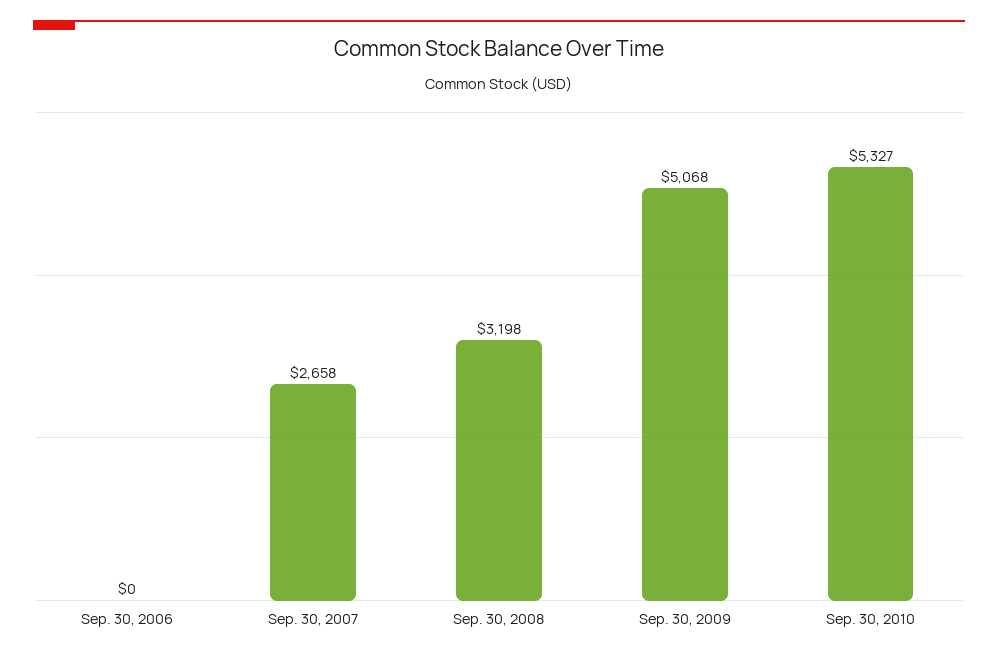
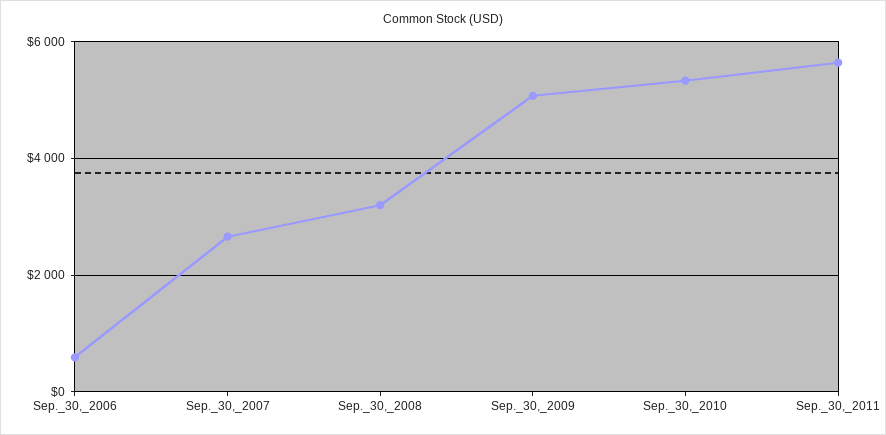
Sep. 30, 2006: 0 -> 600
Sep._30,_2011: none -> 5600

